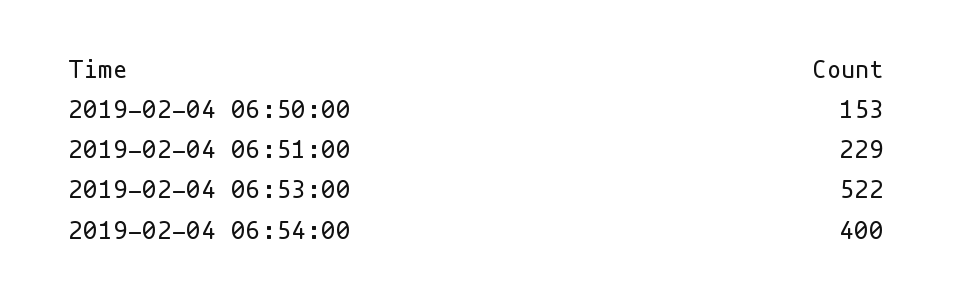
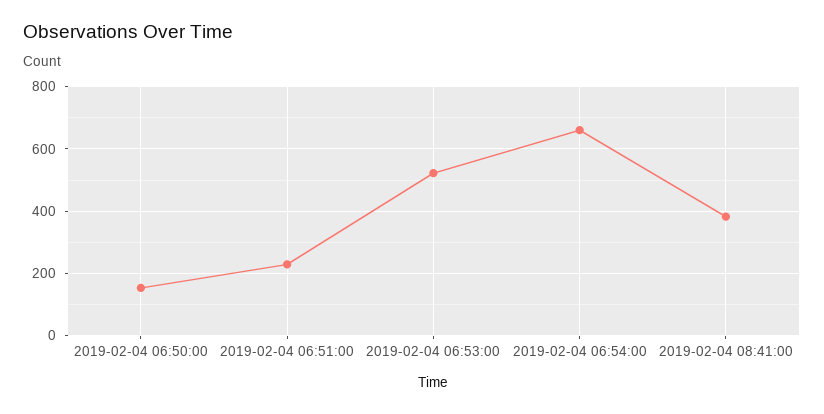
2019-02-04 06:54:00: 400 -> 660
2019-02-04 08:41:00: none -> 380

